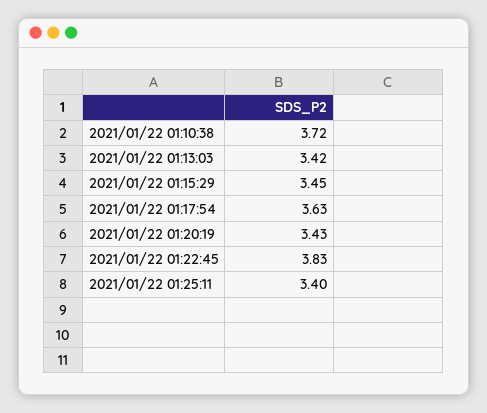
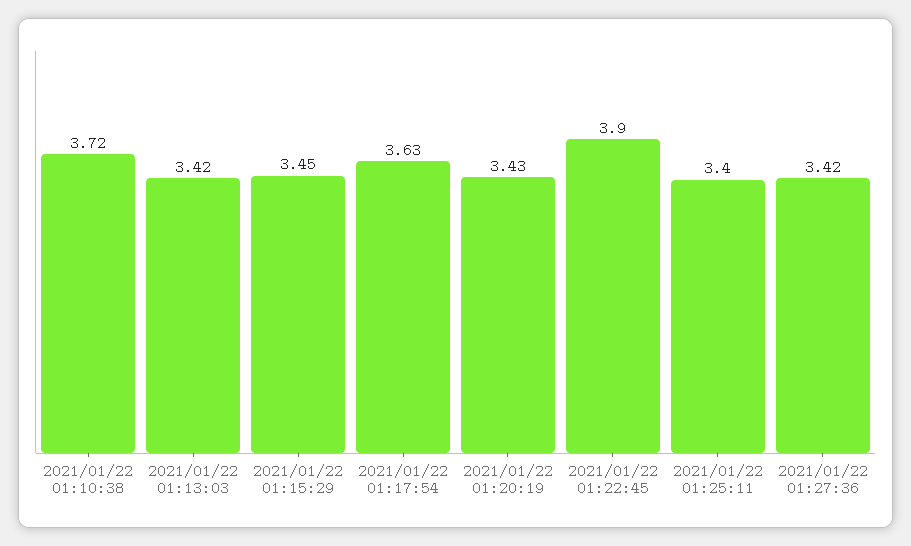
2021/01/22 01:22:45: 3.83 -> 3.9
2021/01/22 01:27:36: none -> 3.42

